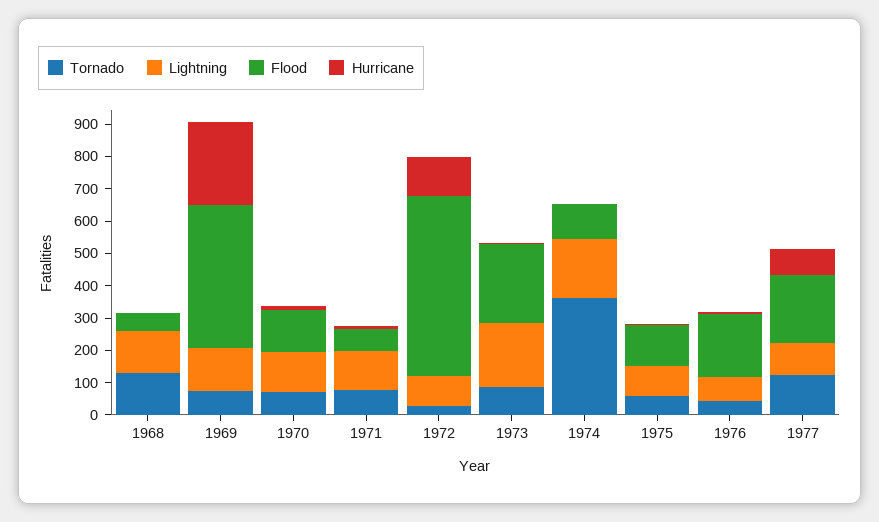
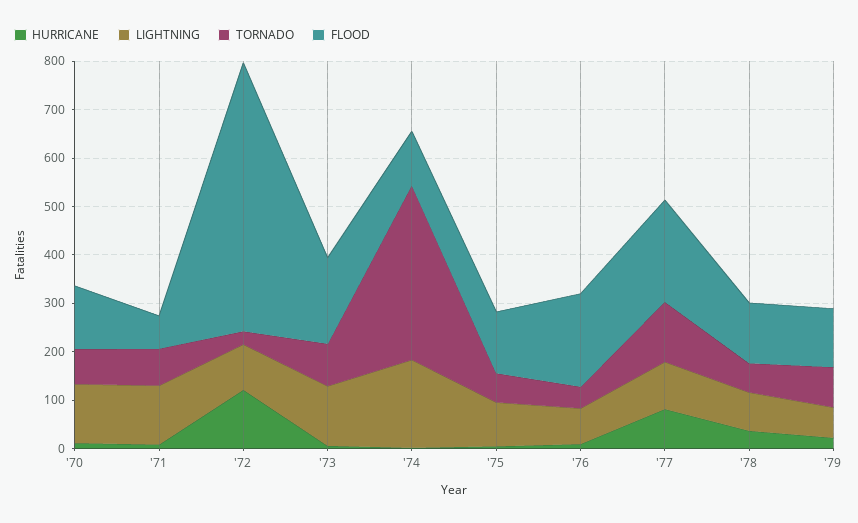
Tornado, 1968: 125 -> none
Lightning, 1968: 125 -> none
Flood, 1968: 50 -> none
Hurricane, 1968: 0 -> none
Tornado, 1969: 75 -> none
Lightning, 1969: 125 -> none
Flood, 1969: 450 -> none
Hurricane, 1969: 250 -> none
Lightning, 1973: 200 -> 120
Flood, 1973: 250 -> 180
Hurricane, '78: none -> 40
Lightning, '78: none -> 80
Tornado, '78: none -> 60
Flood, '78: none -> 120
Hurricane, '79: none -> 20
Lightning, '79: none -> 60
Tornado, '79: none -> 80
Flood, '79: none -> 120

